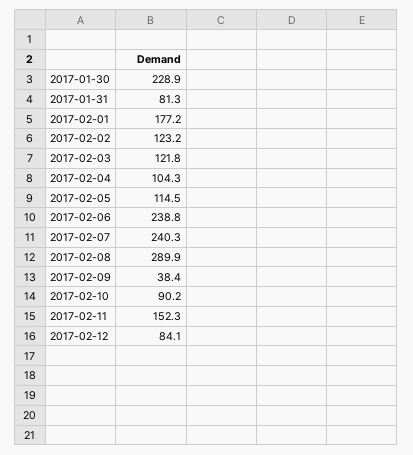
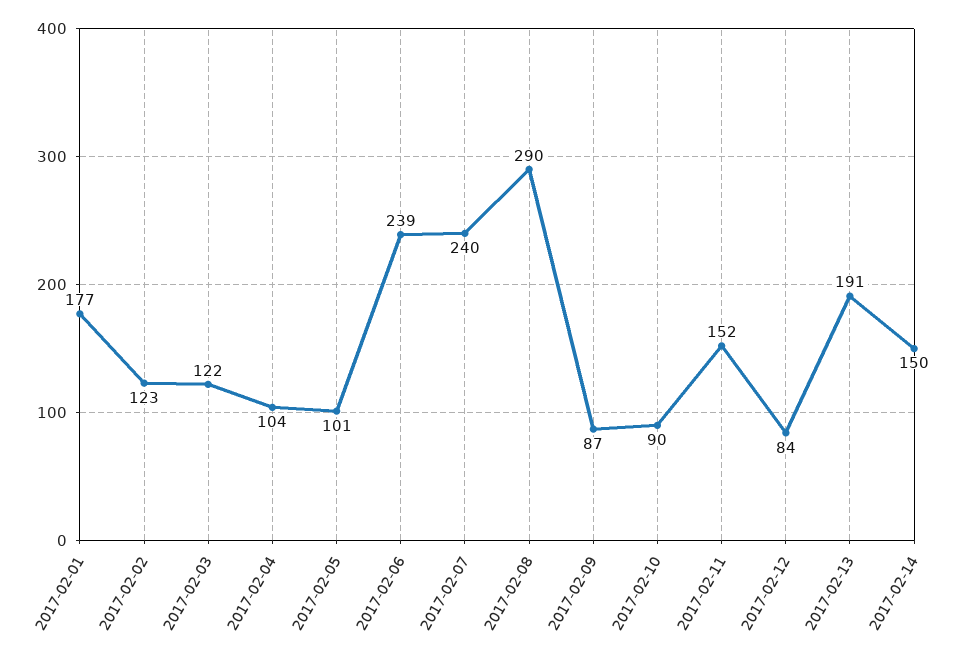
2017-01-30: 228.9 -> none
2017-01-31: 81.3 -> none
2017-02-05: 114.5 -> 101
2017-02-09: 38.4 -> 87
2017-02-13: none -> 191
2017-02-14: none -> 150

